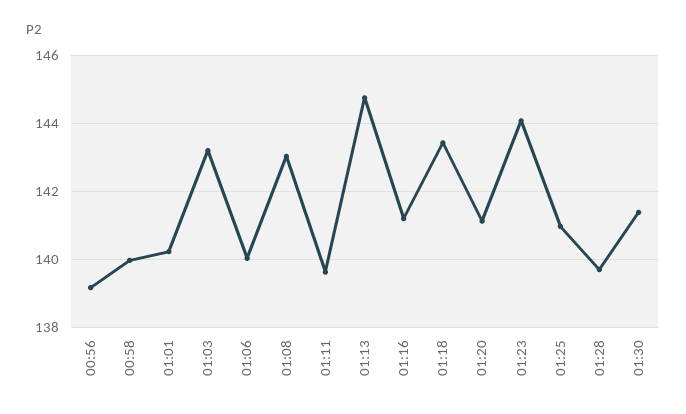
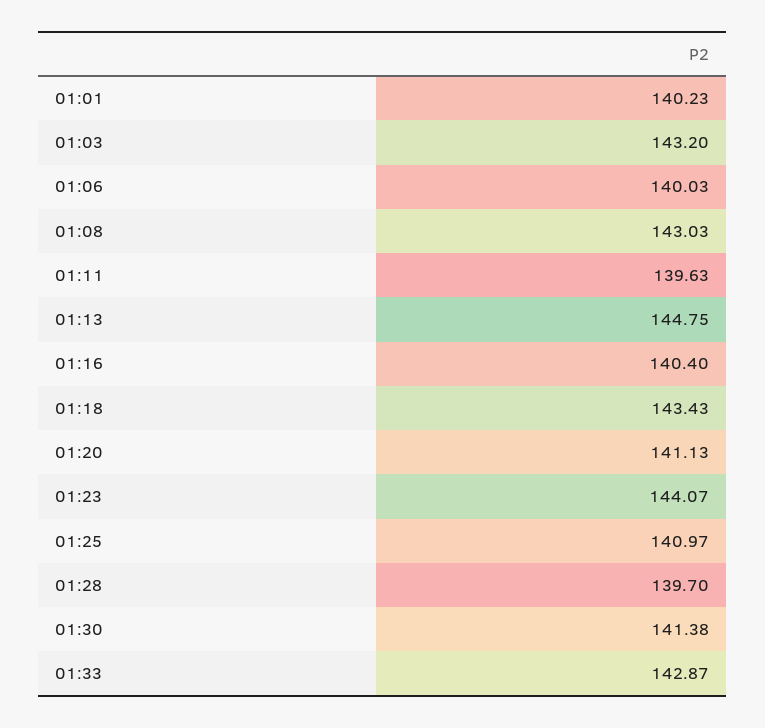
00:56: 139.2 -> none
00:58: 140 -> none
01:16: 141.2 -> 140.4
01:33: none -> 142.87

